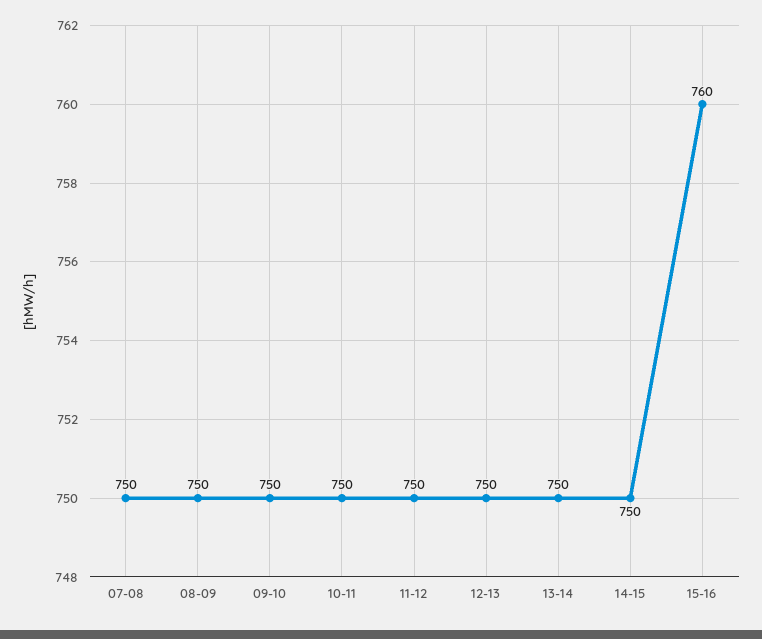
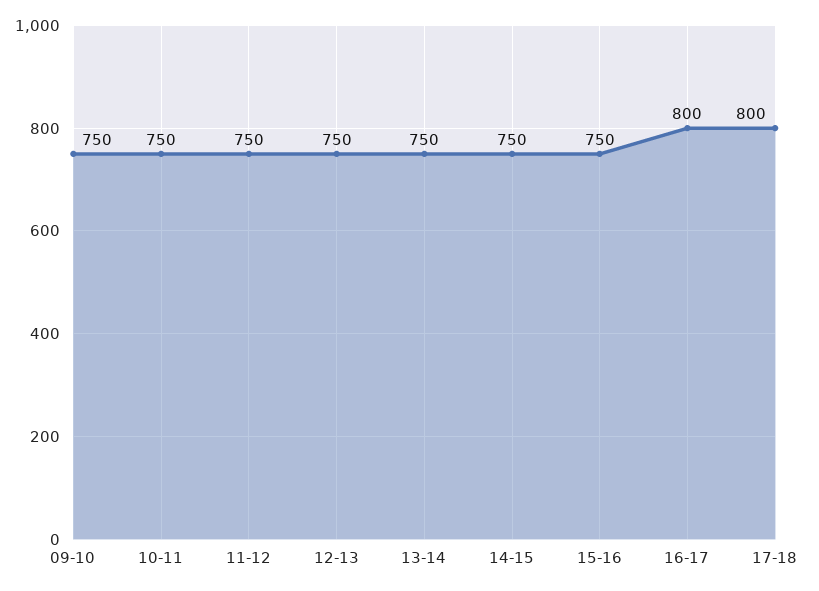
07-08: 750 -> none
08-09: 750 -> none
15-16: 760 -> 750
16-17: none -> 800
17-18: none -> 800

